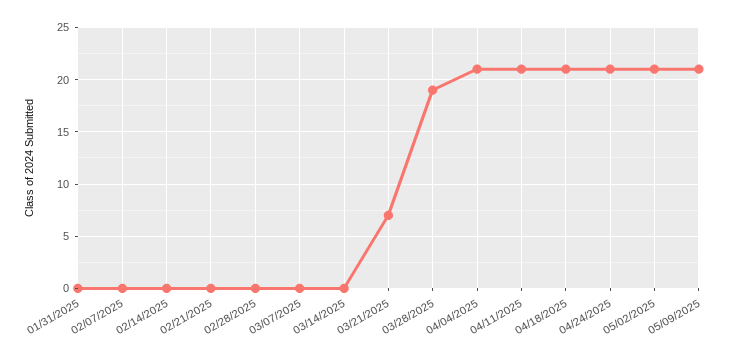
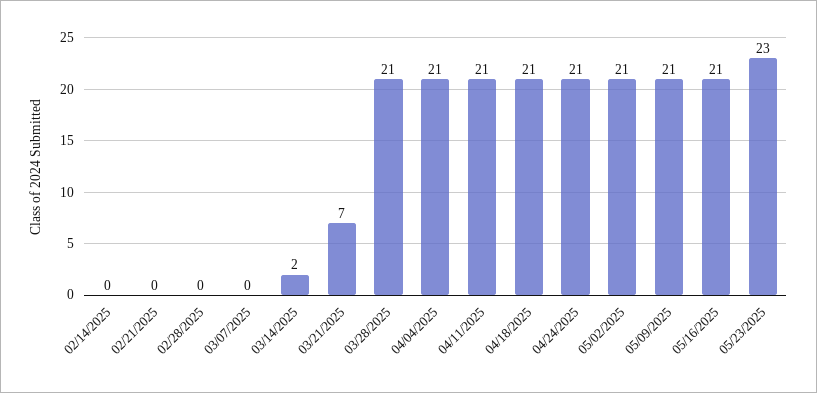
01/31/2025: 0 -> none
02/07/2025: 0 -> none
03/14/2025: 0 -> 2
03/28/2025: 19 -> 21
05/16/2025: none -> 21
05/23/2025: none -> 23

